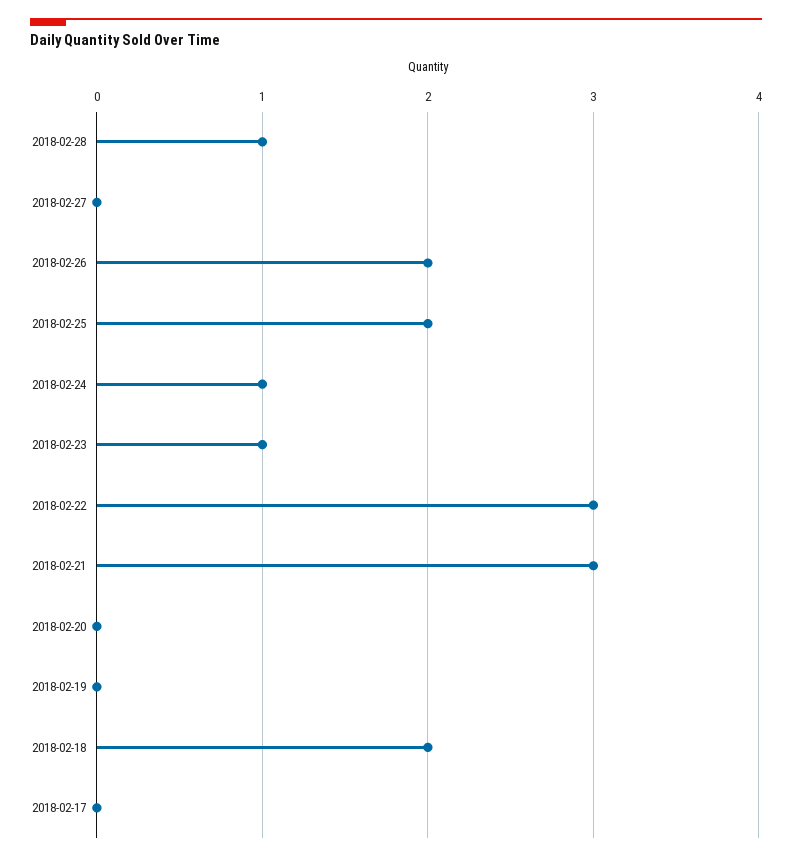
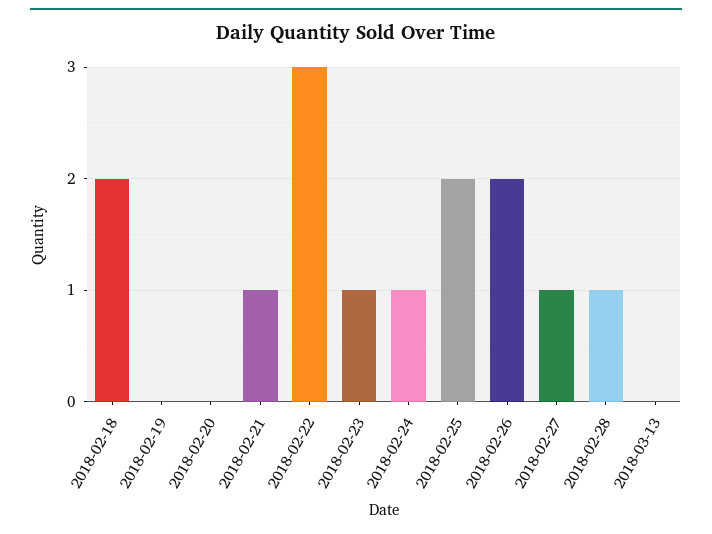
2018-02-27: 0 -> 1
2018-02-21: 3 -> 1
2018-02-17: 0 -> none
2018-03-13: none -> 0

